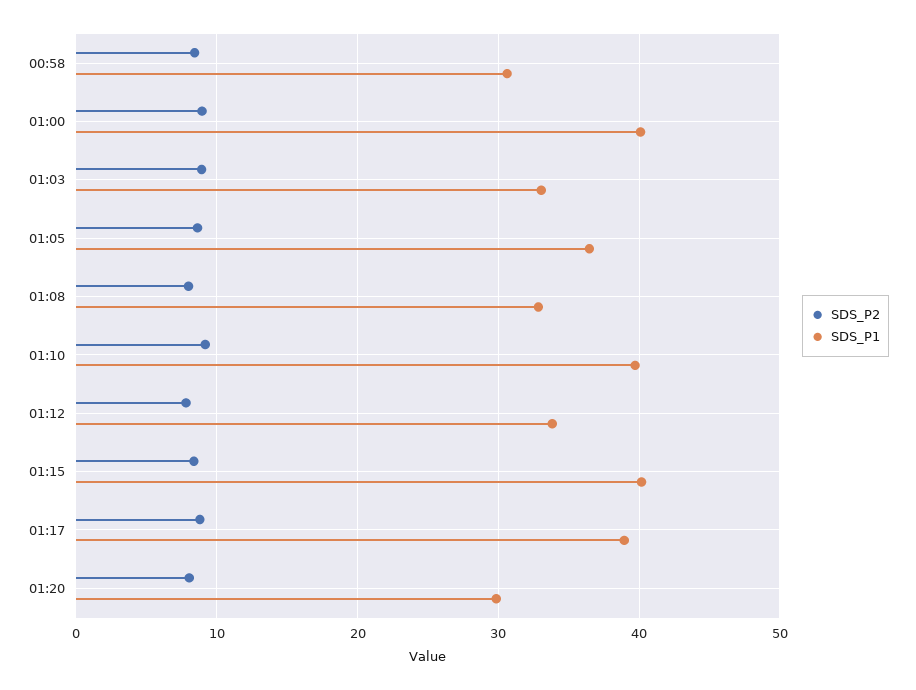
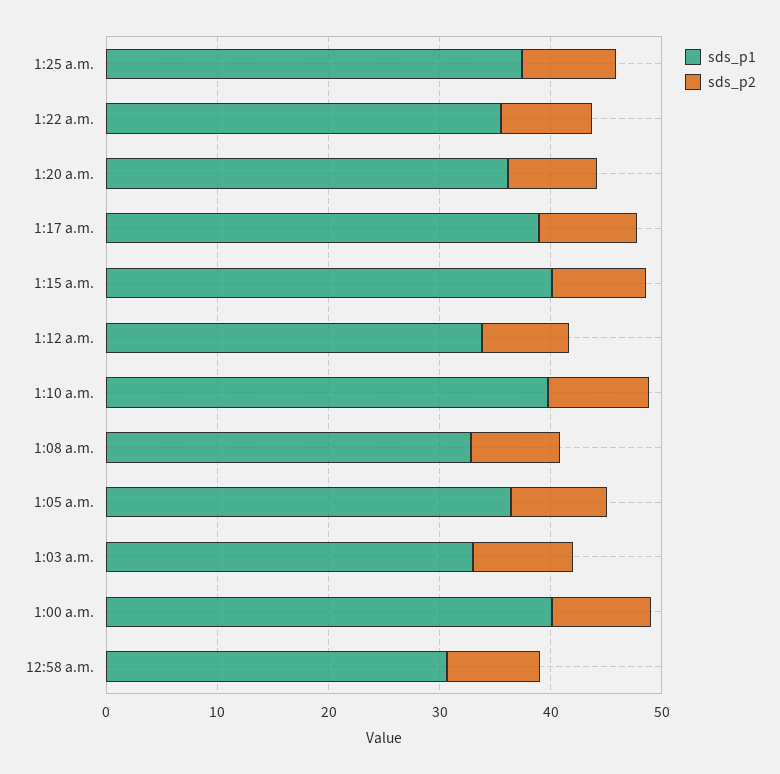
SDS_P1, 01:20: 30 -> 36
SDS_P1, 1:25 a.m.: none -> 38
SDS_P2, 1:25 a.m.: none -> 8
SDS_P1, 1:22 a.m.: none -> 36
SDS_P2, 1:22 a.m.: none -> 8

